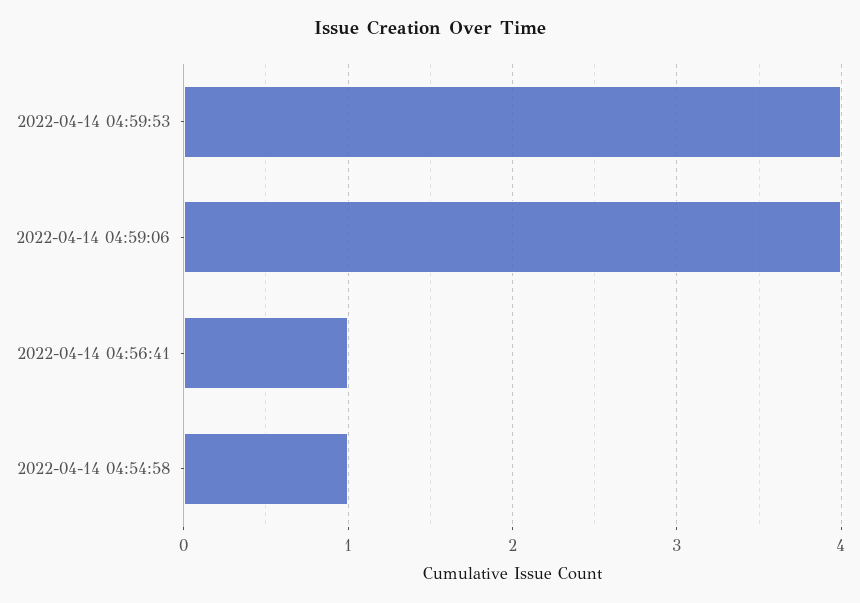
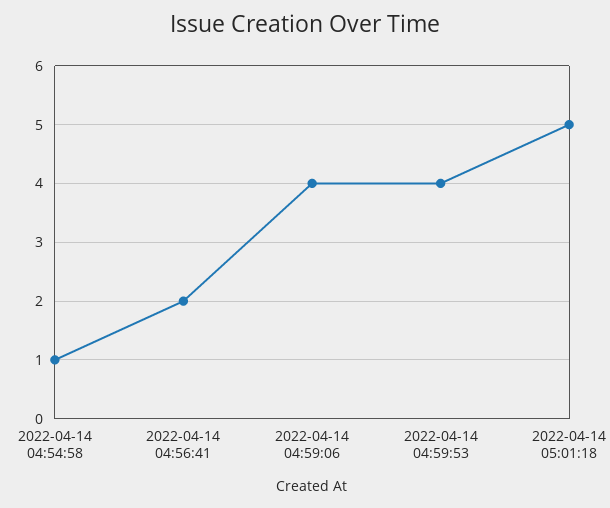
2022-04-14 04:56:41: 1 -> 2
2022-04-14 05:01:18: none -> 5

